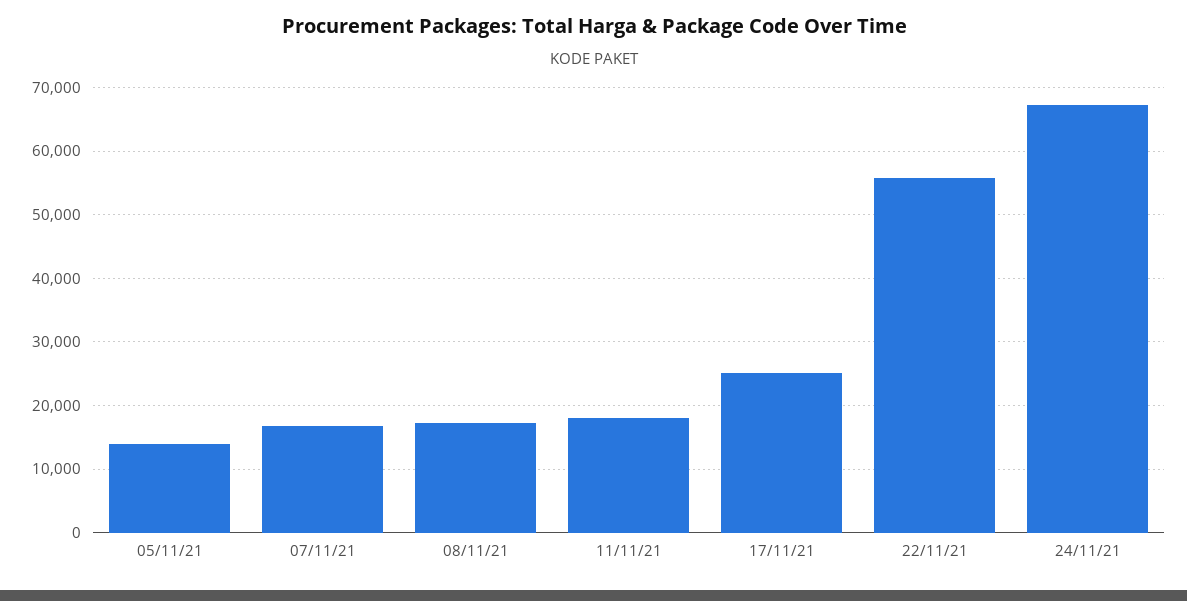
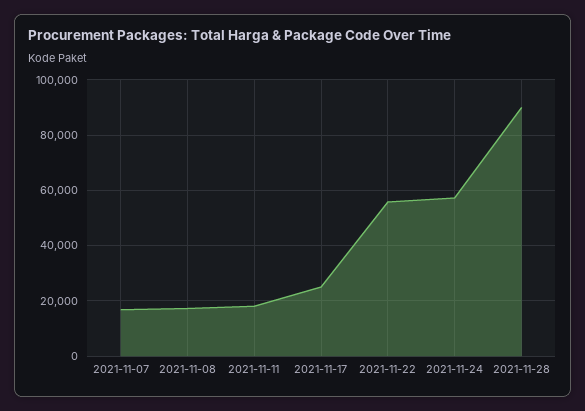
05/11/21: 14000 -> none
24/11/21: 67000 -> 57500
2021-11-28: none -> 90000

